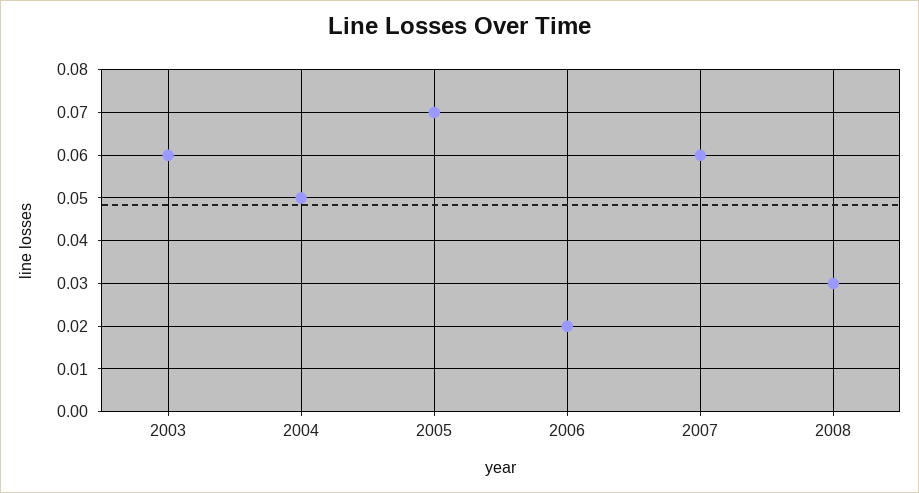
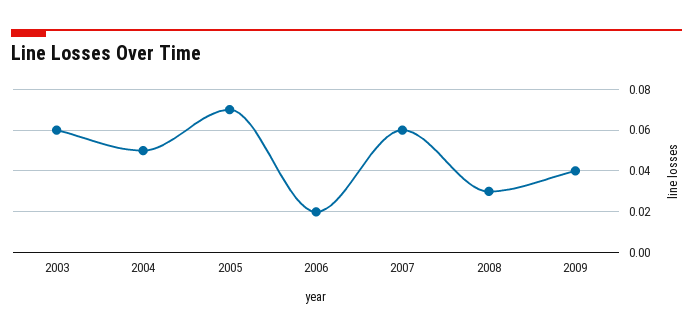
2009: none -> 0.04

